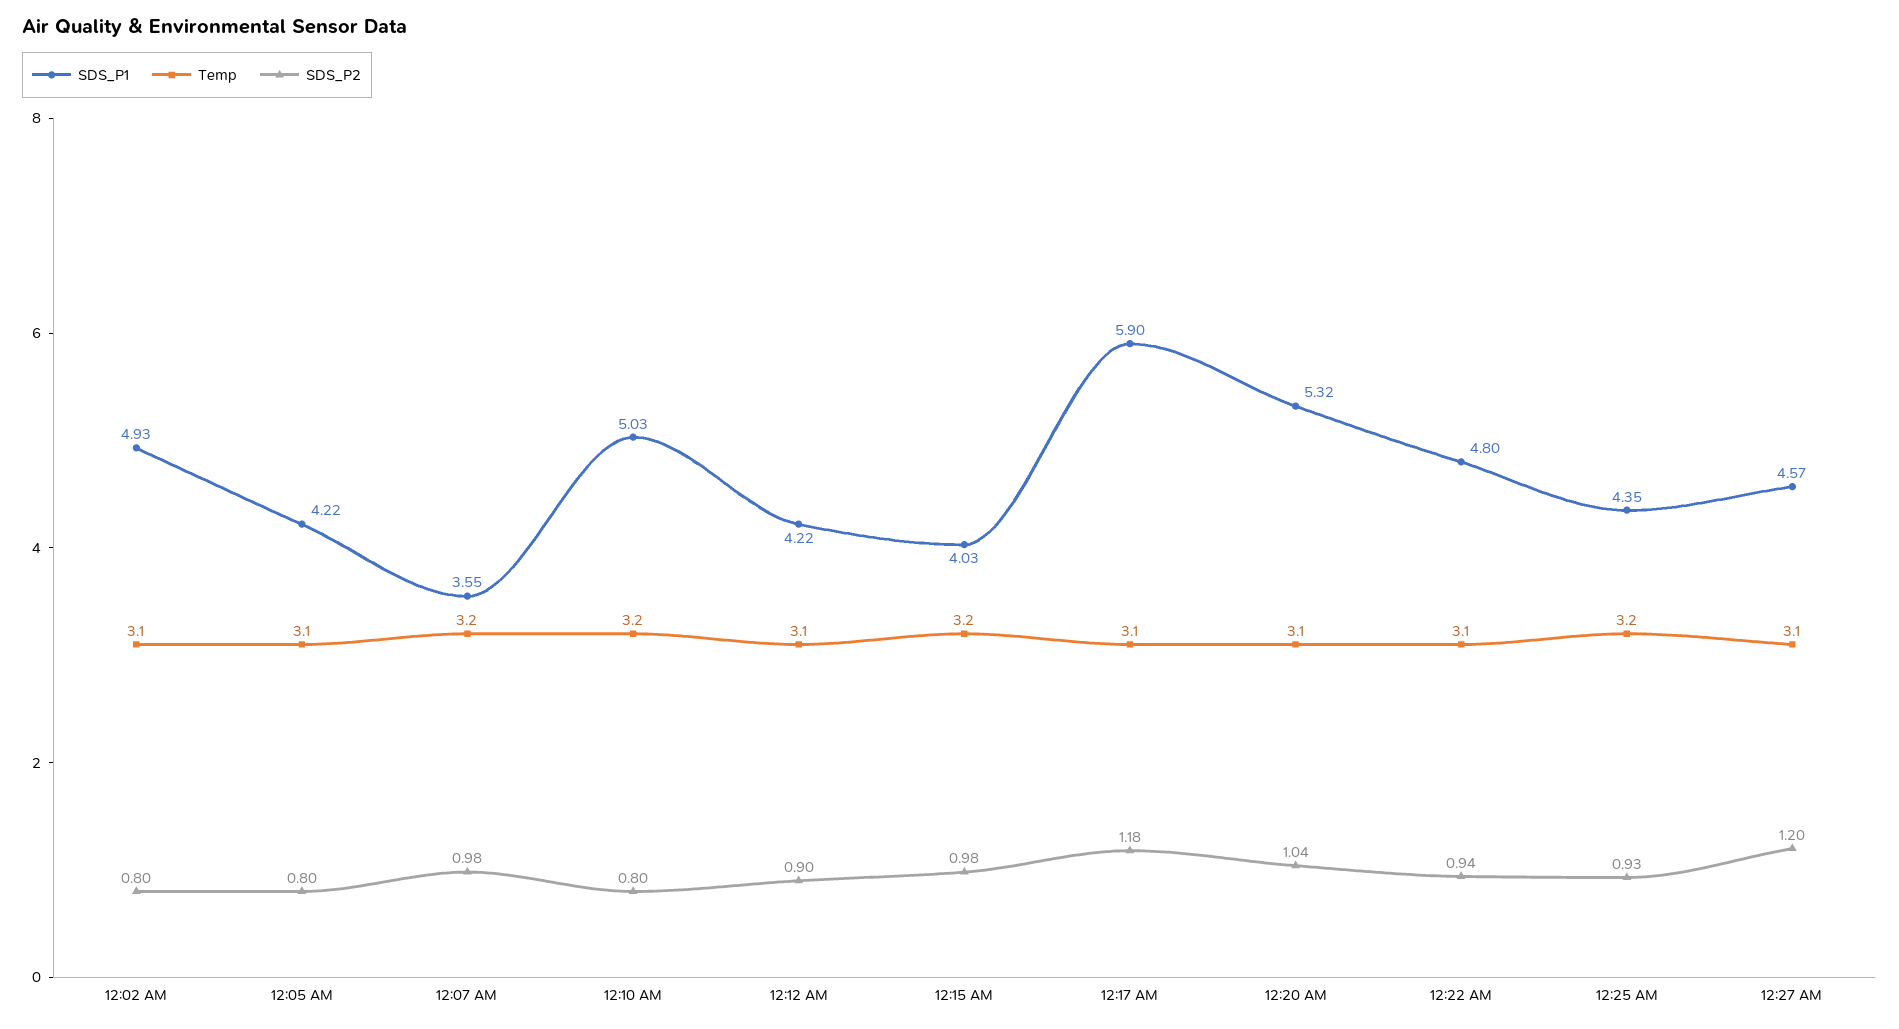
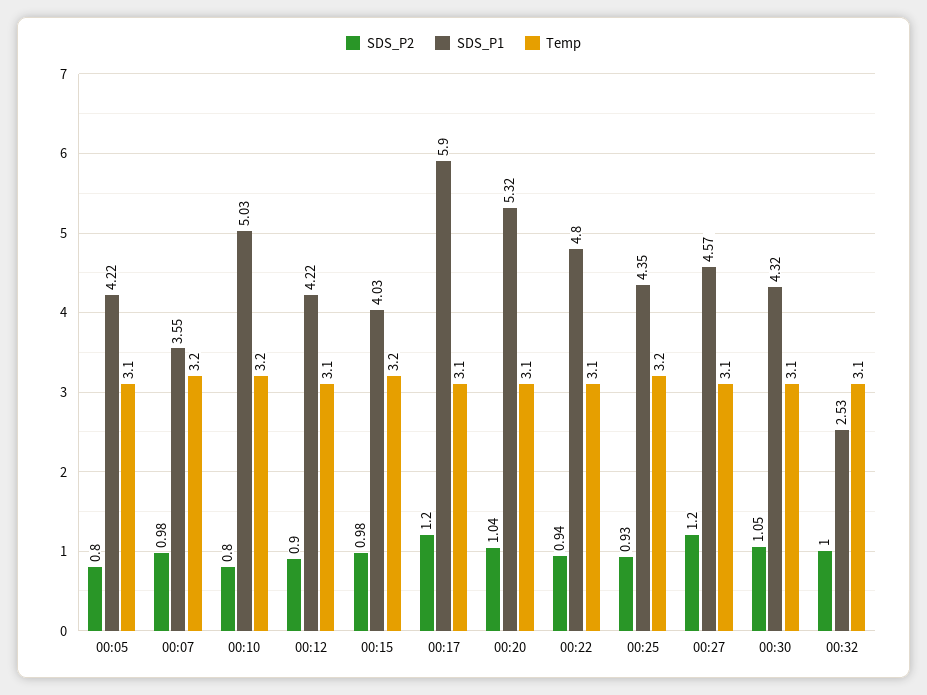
SDS_P1, 12:02 AM: 4.93 -> none
Temp, 12:02 AM: 3.1 -> none
SDS_P2, 12:02 AM: 0.8 -> none
SDS_P2, 12:17 AM: 1.18 -> 1.2
SDS_P2, 00:30: none -> 1.05
SDS_P1, 00:30: none -> 4.32
Temp, 00:30: none -> 3.1
SDS_P2, 00:32: none -> 1
SDS_P1, 00:32: none -> 2.53
Temp, 00:32: none -> 3.1

